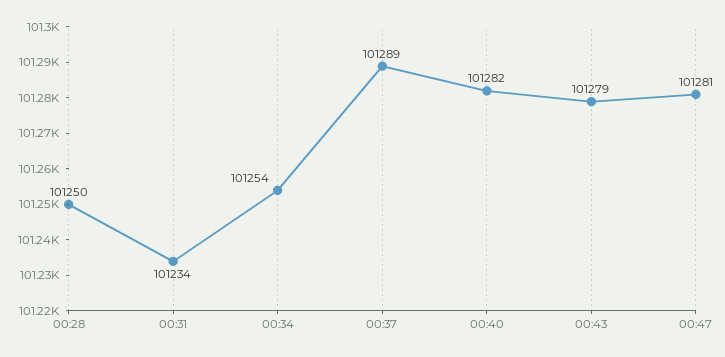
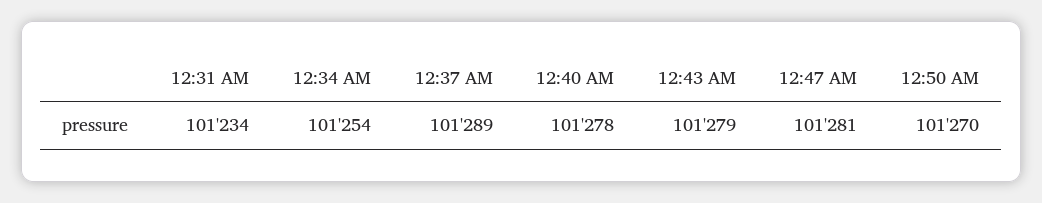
00:28: 101250 -> none
00:40: 101282 -> 101278
12:50 AM: none -> 101270

